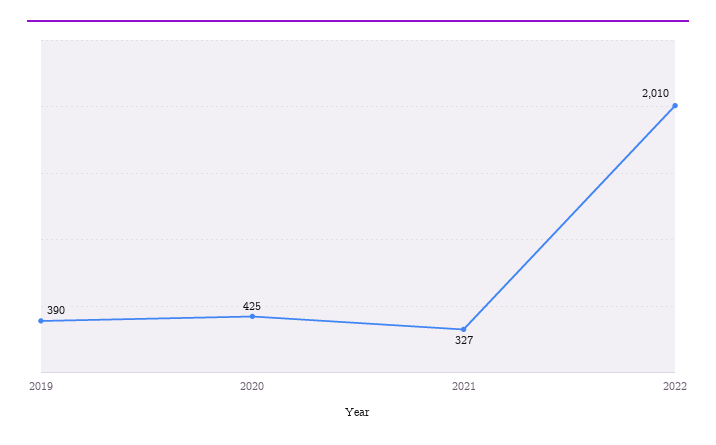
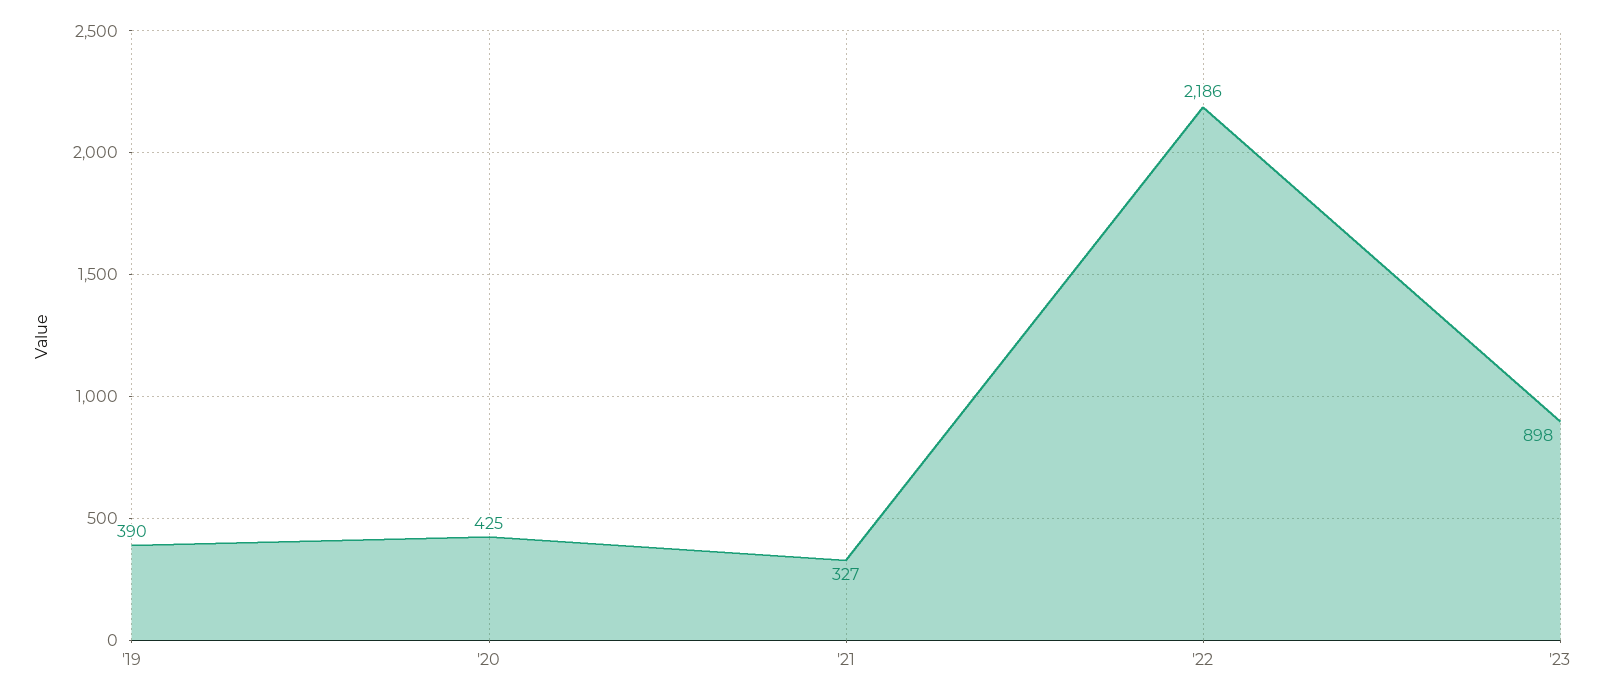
2022: 2010 -> 2186
'23: none -> 898

